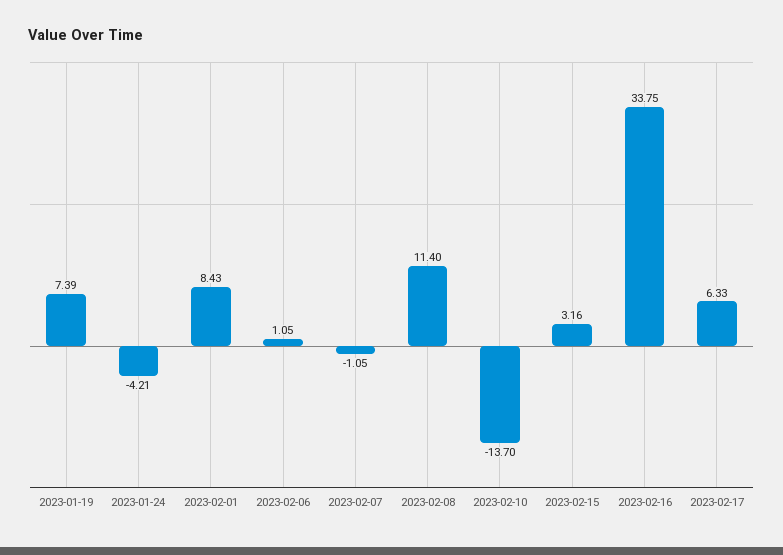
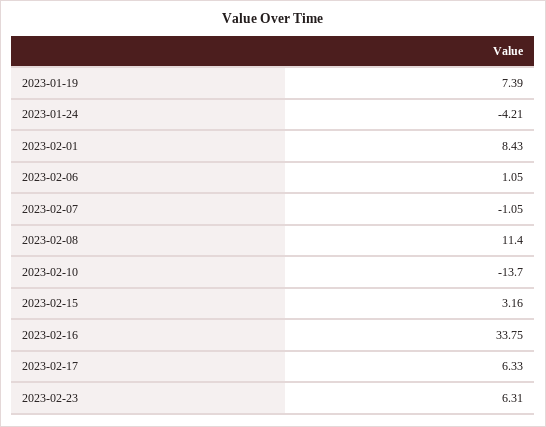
2023-02-23: none -> 6.31

